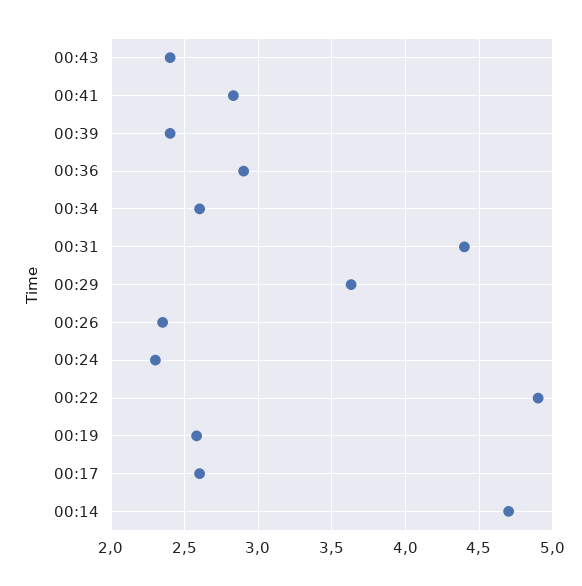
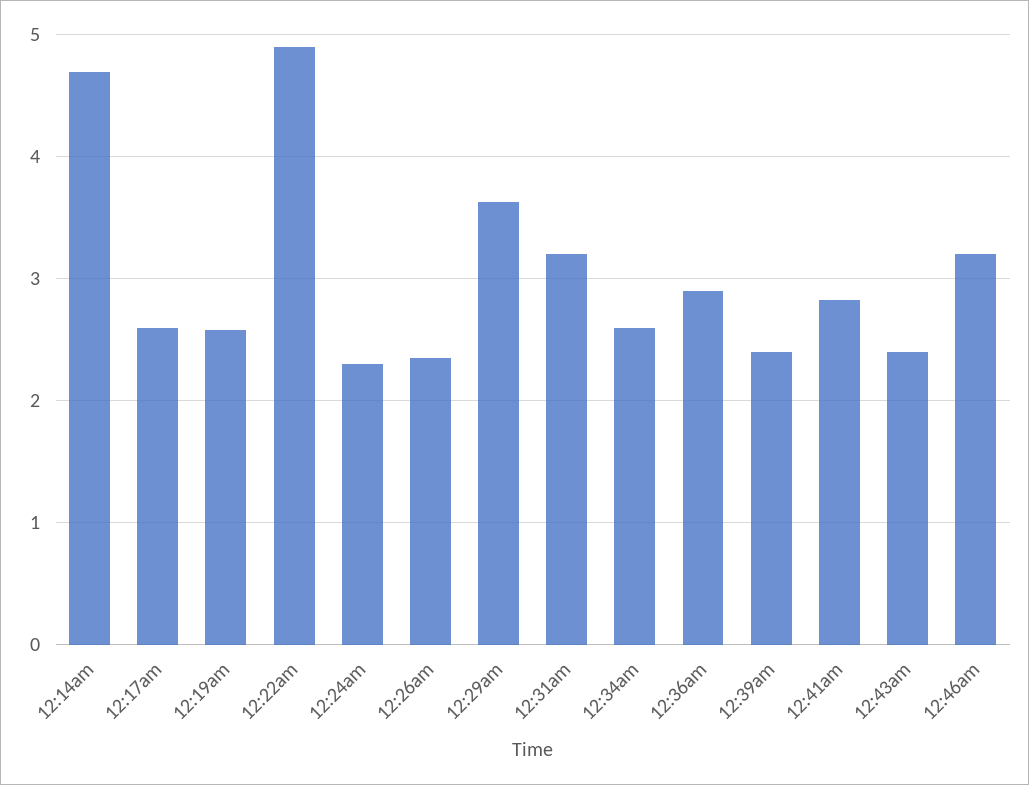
00:31: 4.4 -> 3.2
12:46am: none -> 3.2

